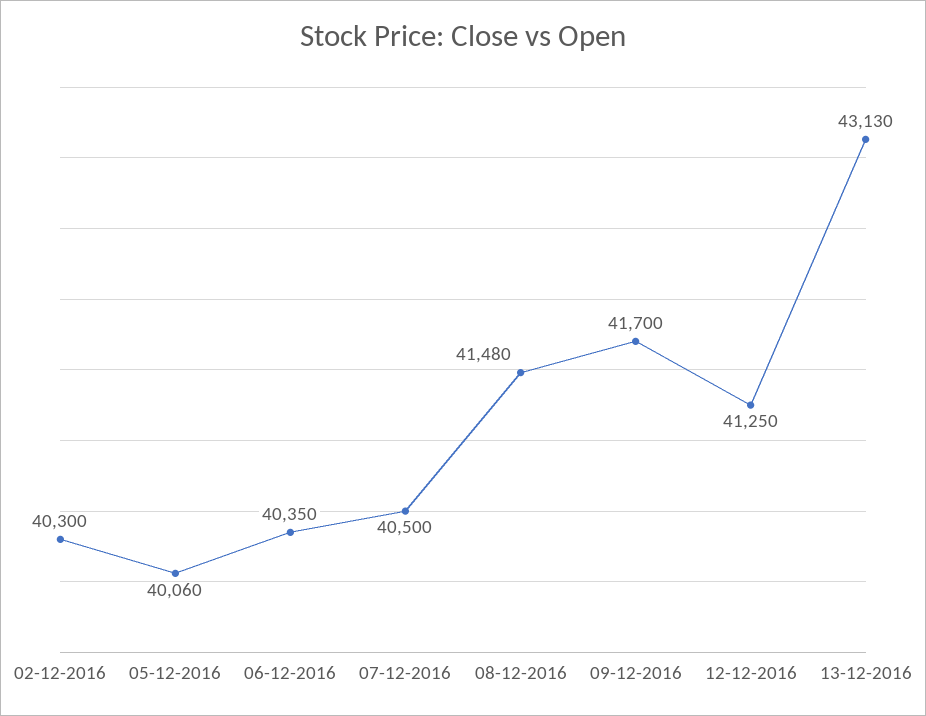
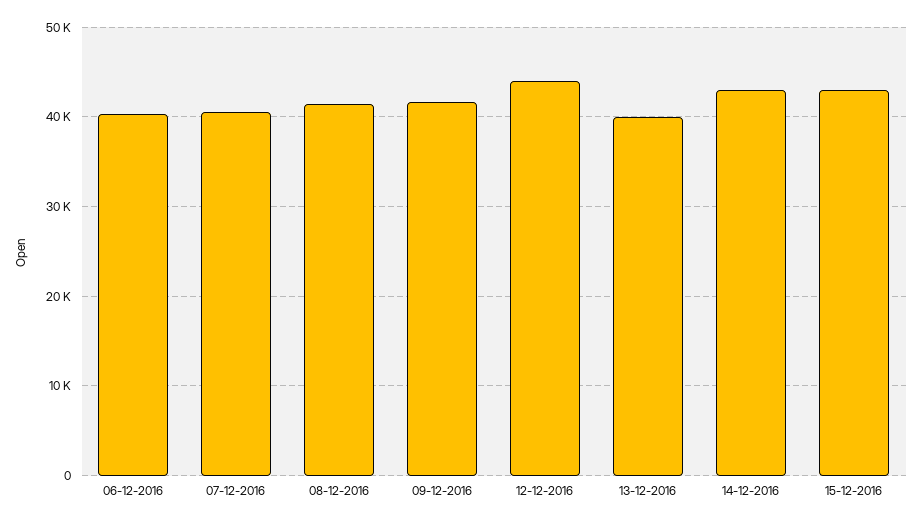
02-12-2016: 40300 -> none
05-12-2016: 40060 -> none
12-12-2016: 41250 -> 44000
13-12-2016: 43130 -> 40000
14-12-2016: none -> 43000
15-12-2016: none -> 43000

